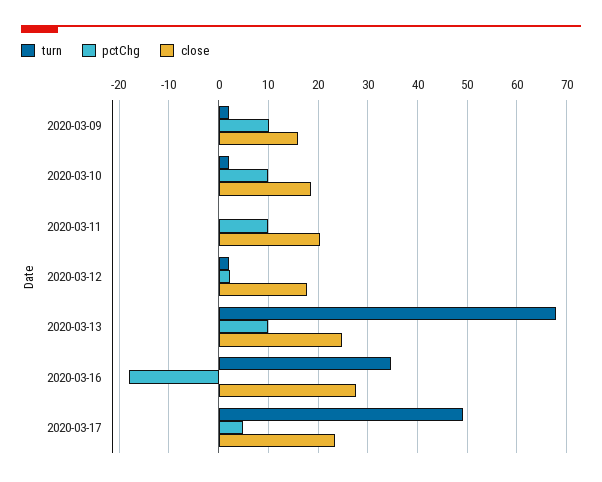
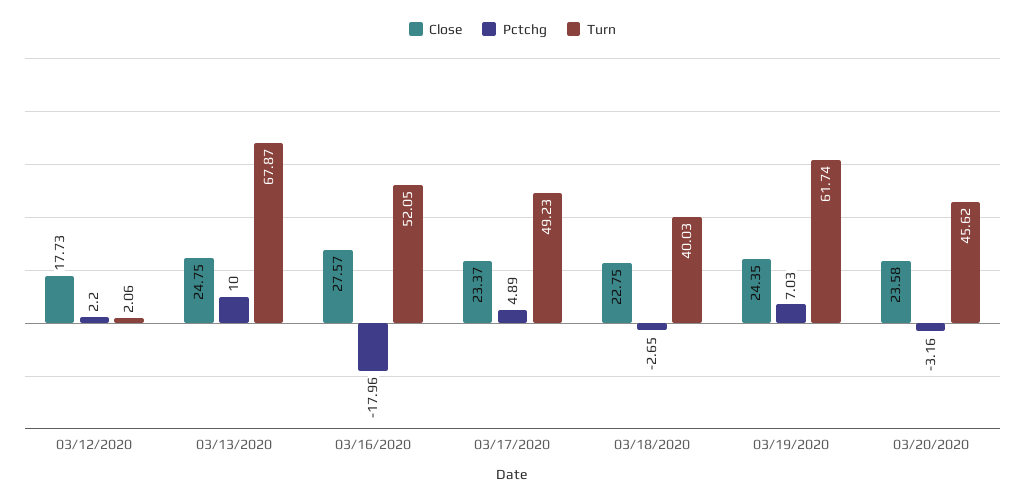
turn, 2020-03-09: 2 -> none
pctChg, 2020-03-09: 10 -> none
close, 2020-03-09: 16 -> none
turn, 2020-03-10: 2 -> none
pctChg, 2020-03-10: 10 -> none
close, 2020-03-10: 18 -> none
turn, 2020-03-11: 0 -> none
pctChg, 2020-03-11: 10 -> none
close, 2020-03-11: 20 -> none
turn, 2020-03-16: 34 -> 52.05
close, 03/18/2020: none -> 22.75
pctChg, 03/18/2020: none -> -2.65
turn, 03/18/2020: none -> 40.03
close, 03/19/2020: none -> 24.35
pctChg, 03/19/2020: none -> 7.03
turn, 03/19/2020: none -> 61.74
close, 03/20/2020: none -> 23.58
pctChg, 03/20/2020: none -> -3.16
turn, 03/20/2020: none -> 45.62

